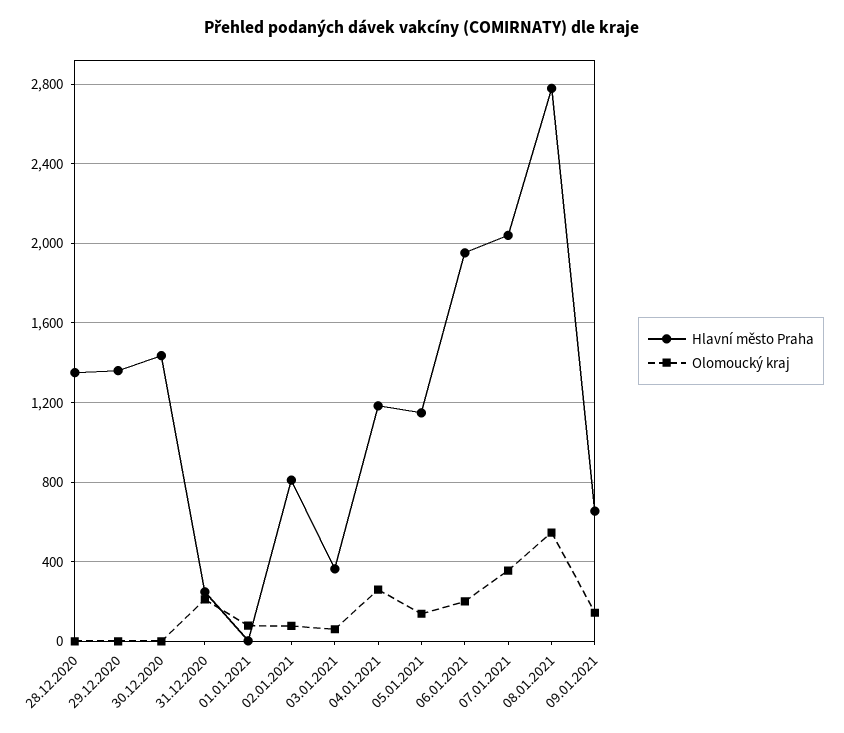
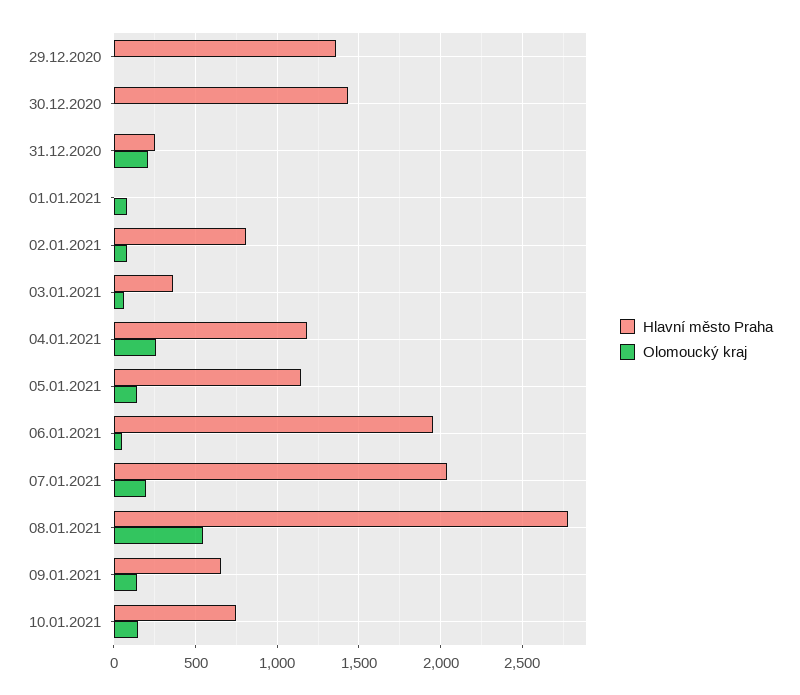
Hlavní město Praha, 28.12.2020: 1350 -> none
Olomoucký kraj, 28.12.2020: 0 -> none
Olomoucký kraj, 06.01.2021: 200 -> 50
Olomoucký kraj, 07.01.2021: 350 -> 200
Hlavní město Praha, 10.01.2021: none -> 750
Olomoucký kraj, 10.01.2021: none -> 150

